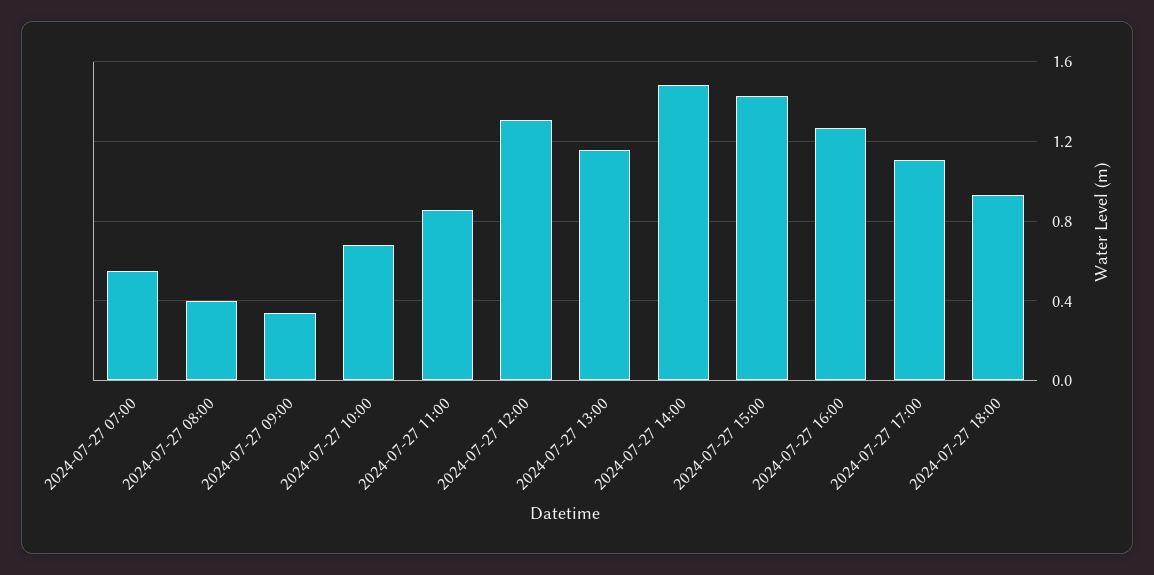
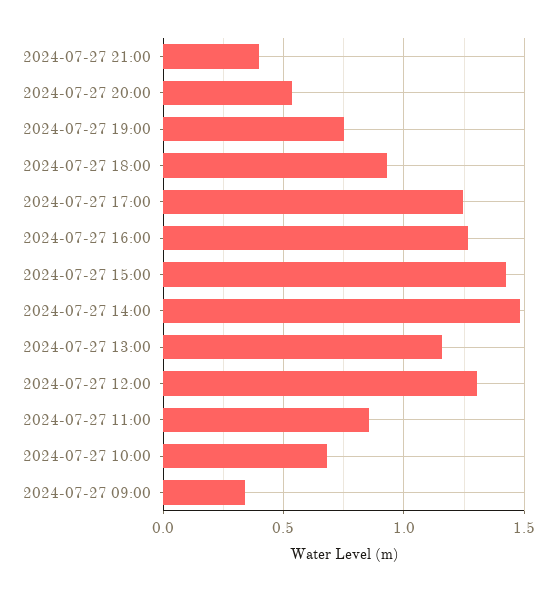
2024-07-27 07:00: 0.55 -> none
2024-07-27 08:00: 0.4 -> none
2024-07-27 17:00: 1.1 -> 1.25
2024-07-27 21:00: none -> 0.4
2024-07-27 20:00: none -> 0.55
2024-07-27 19:00: none -> 0.75

